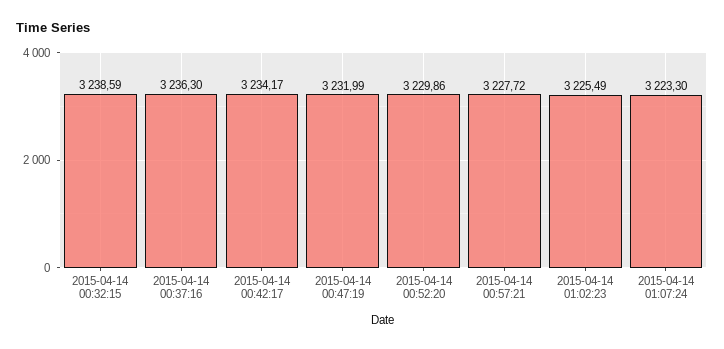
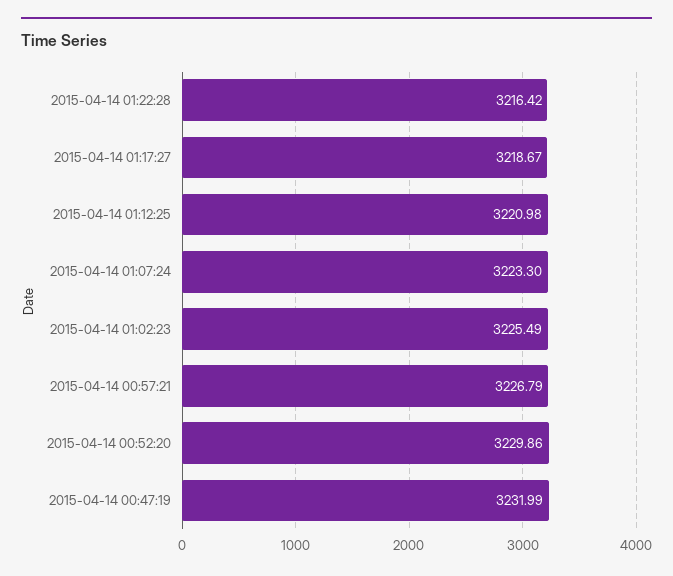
2015-04-14 00:32:15: 3238.59 -> none
2015-04-14 00:37:16: 3236.3 -> none
2015-04-14 00:42:17: 3234.17 -> none
2015-04-14 00:57:21: 3227.72 -> 3226.79
2015-04-14 01:22:28: none -> 3216.42
2015-04-14 01:17:27: none -> 3218.67
2015-04-14 01:12:25: none -> 3220.98

